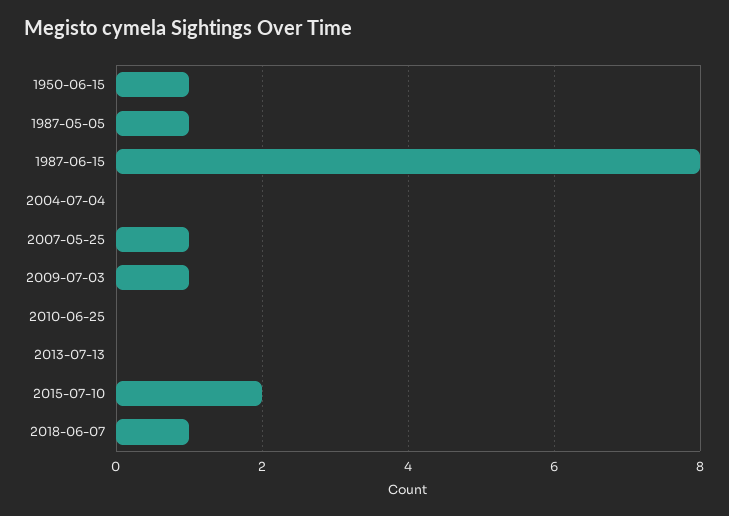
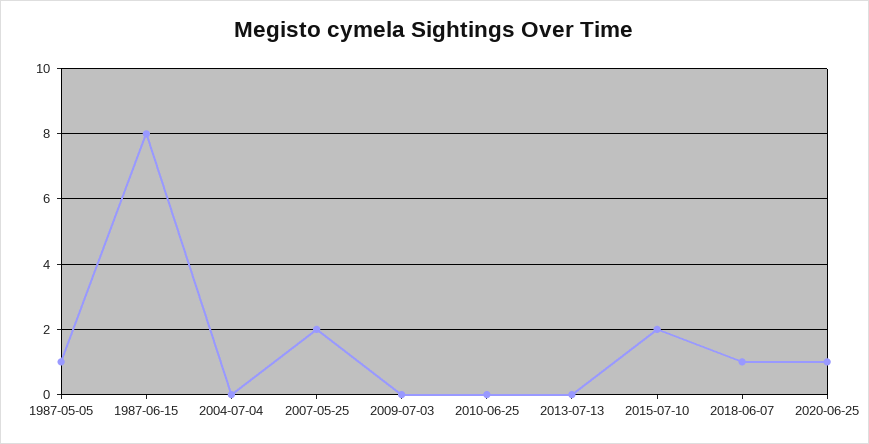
1950-06-15: 1 -> none
2007-05-25: 1 -> 2
2009-07-03: 1 -> 0
2020-06-25: none -> 1

